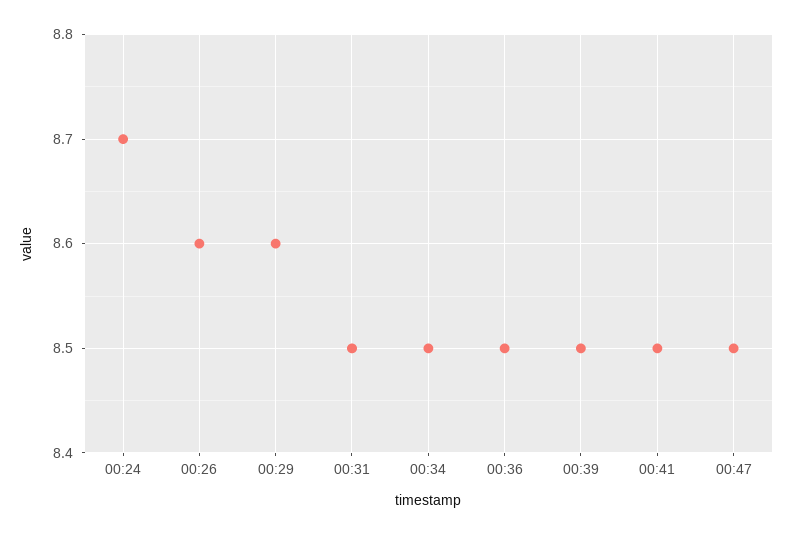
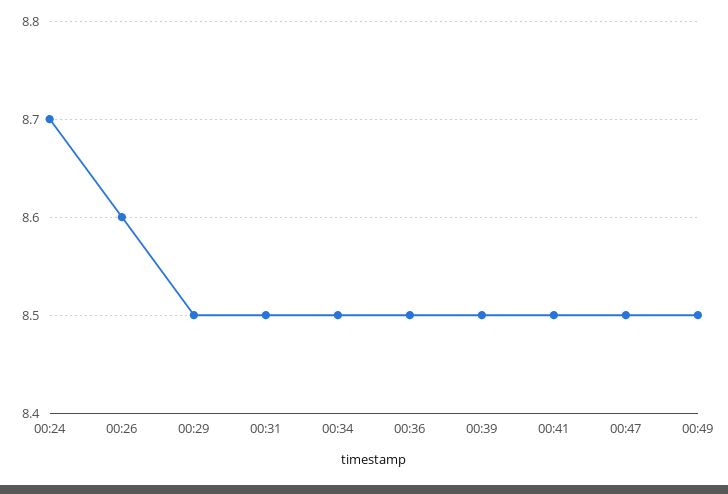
00:29: 8.6 -> 8.5
00:49: none -> 8.5

